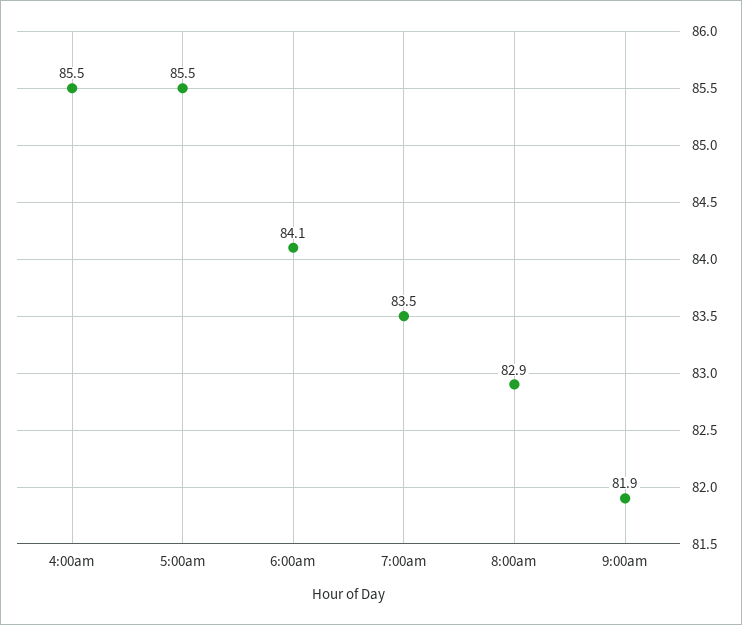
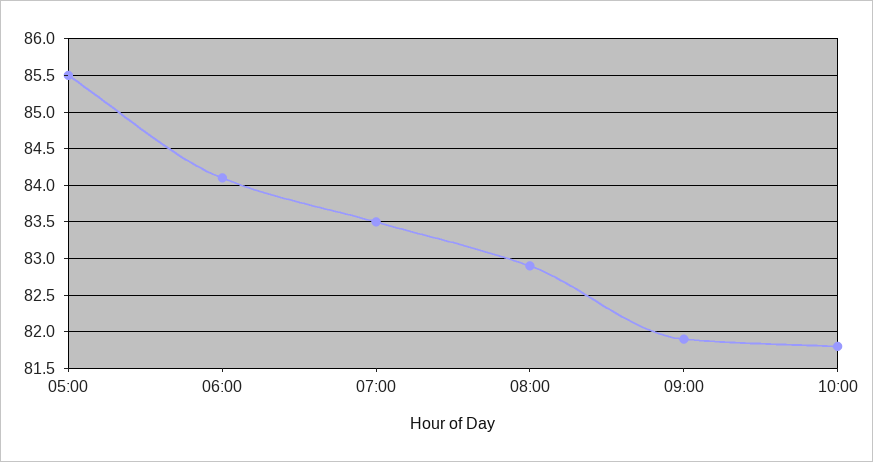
4:00am: 85.5 -> none
10:00: none -> 81.8

